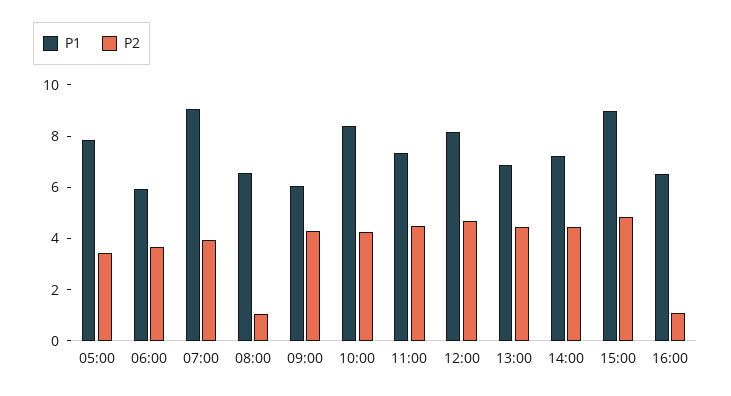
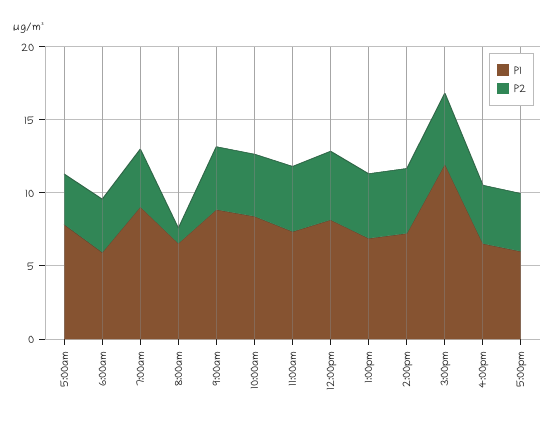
P1, 09:00: 6 -> 9
P1, 15:00: 9 -> 12
P2, 16:00: 1 -> 4
P1, 5:00pm: none -> 6
P2, 5:00pm: none -> 4

